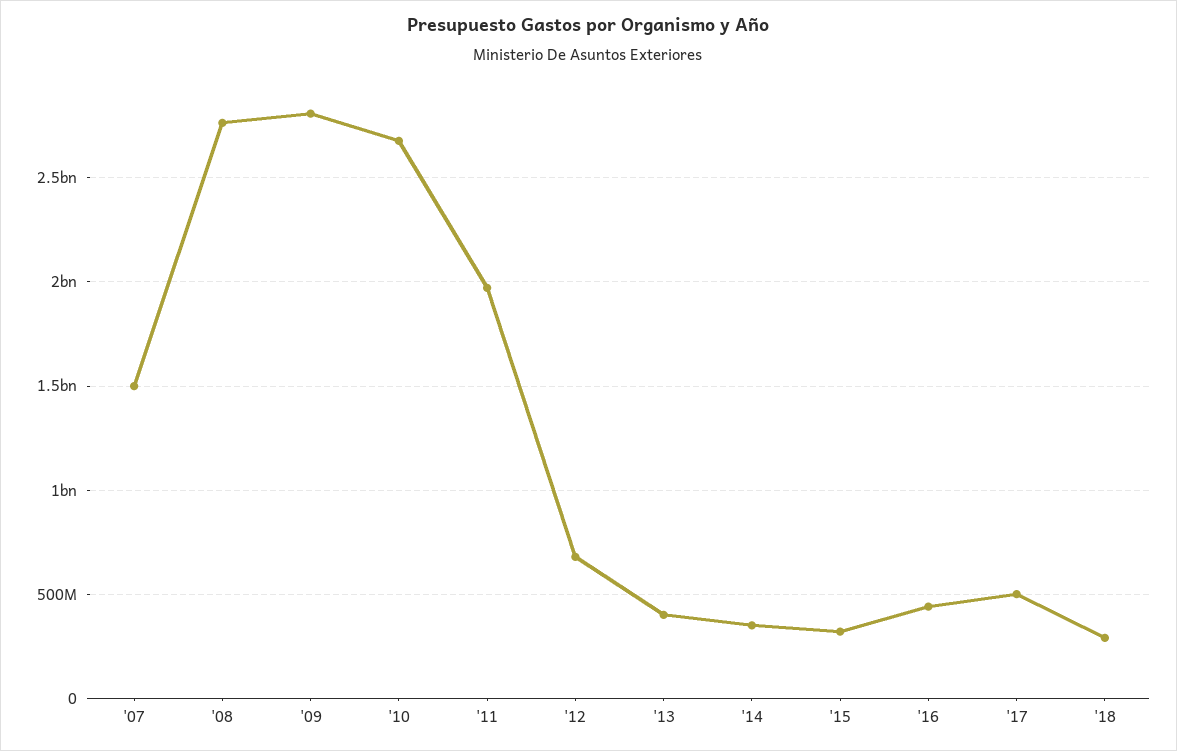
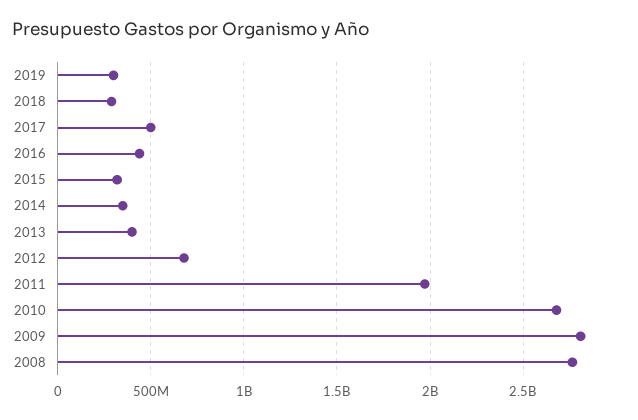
'07: 1500000000 -> none
2019: none -> 300000000

